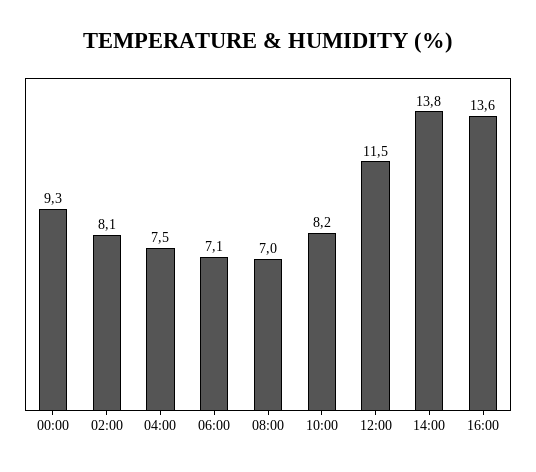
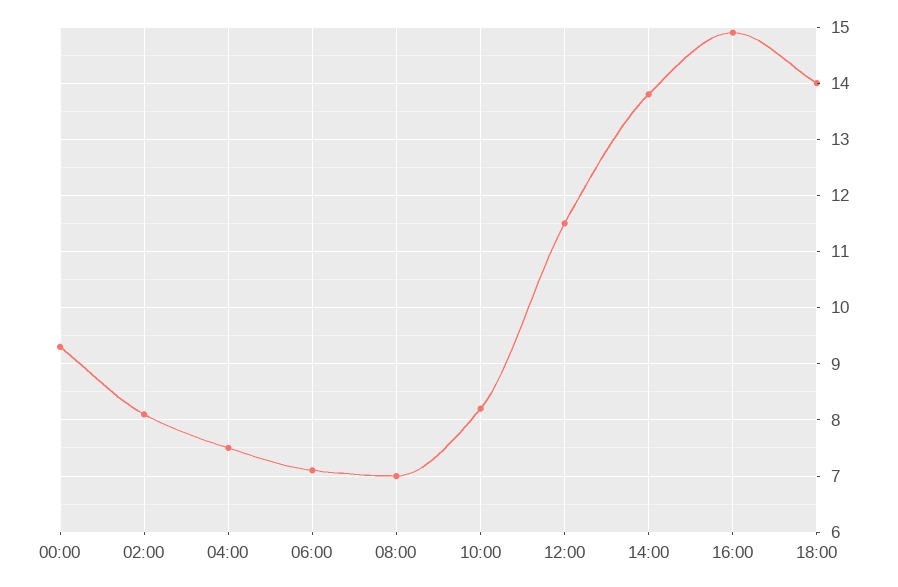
16:00: 13.6 -> 15
18:00: none -> 14

